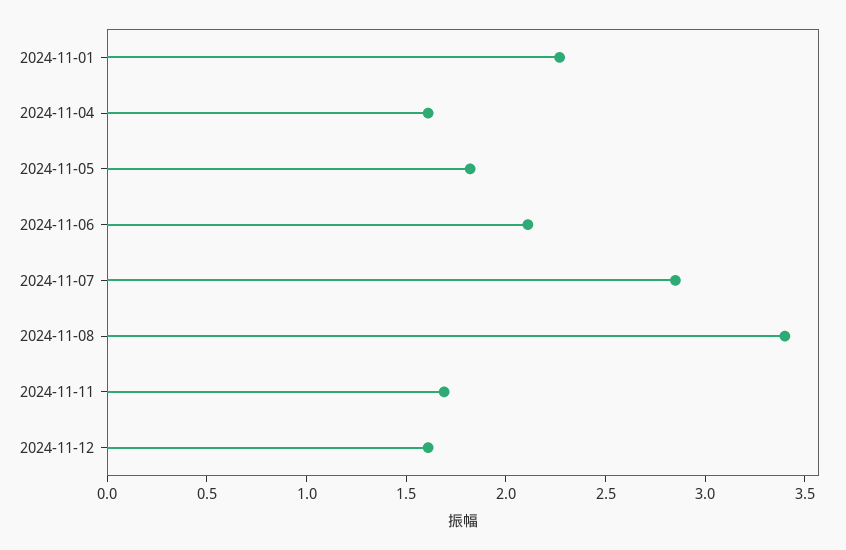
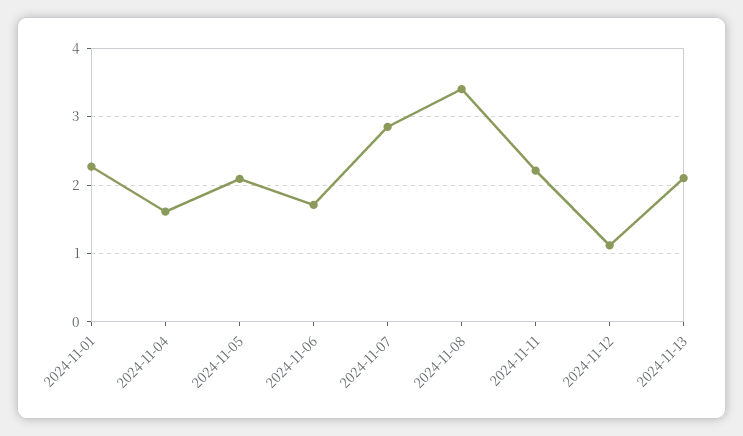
2024-11-05: 1.8 -> 2.1
2024-11-06: 2.1 -> 1.7
2024-11-11: 1.7 -> 2.2
2024-11-12: 1.6 -> 1.1
2024-11-13: none -> 2.1

